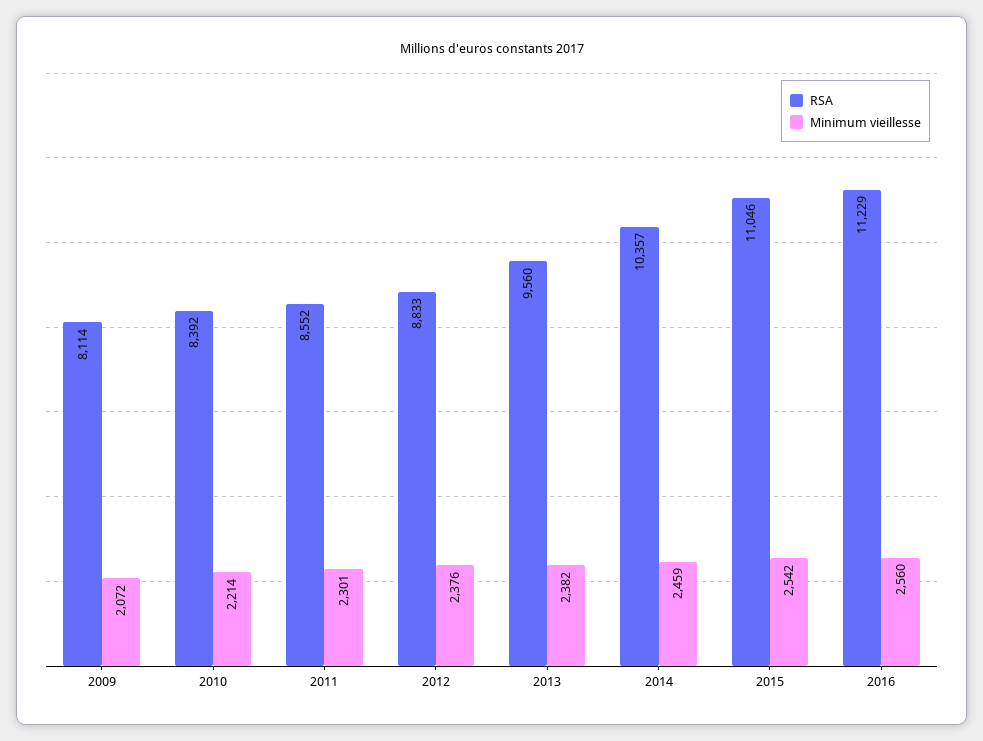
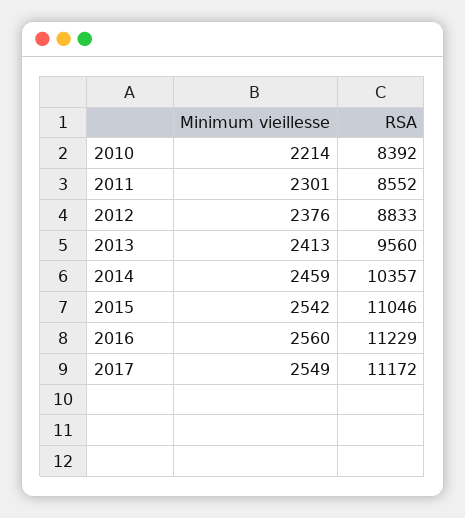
RSA, 2009: 8114 -> none
Minimum vieillesse, 2009: 2072 -> none
Minimum vieillesse, 2013: 2382 -> 2413
Minimum vieillesse, 2017: none -> 2549
RSA, 2017: none -> 11172

